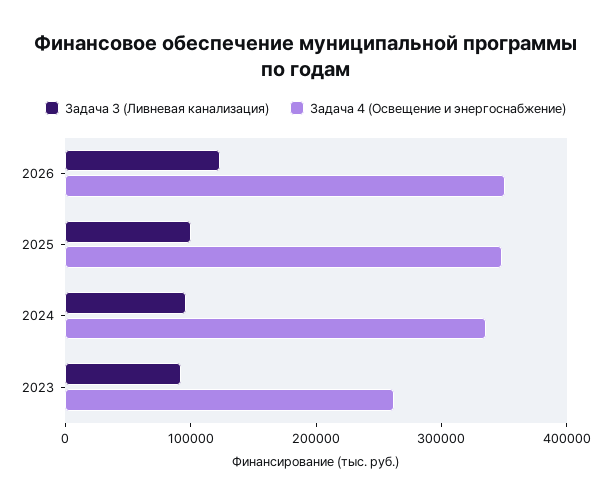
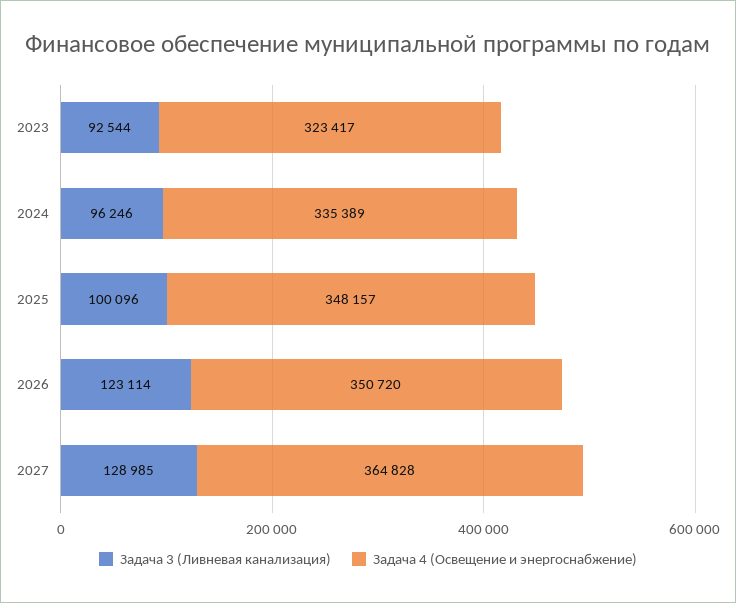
Задача 4 (Освещение и энергоснабжение), 2023: 260000 -> 323417
Задача 3 (Ливневая канализация), 2027: none -> 128985
Задача 4 (Освещение и энергоснабжение), 2027: none -> 364828

